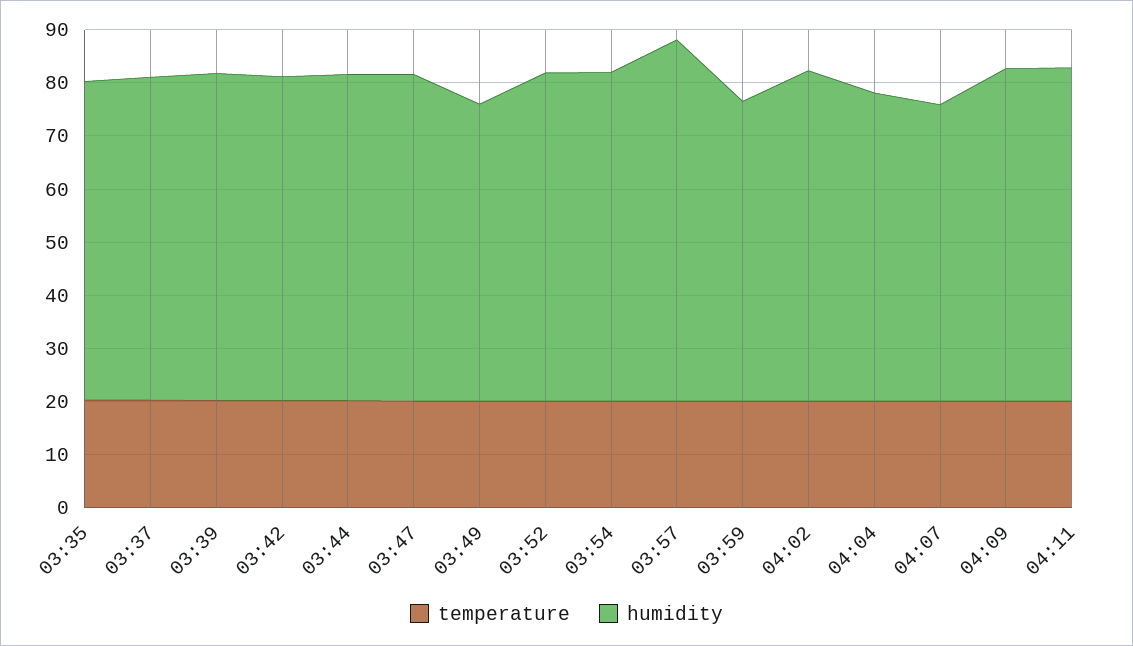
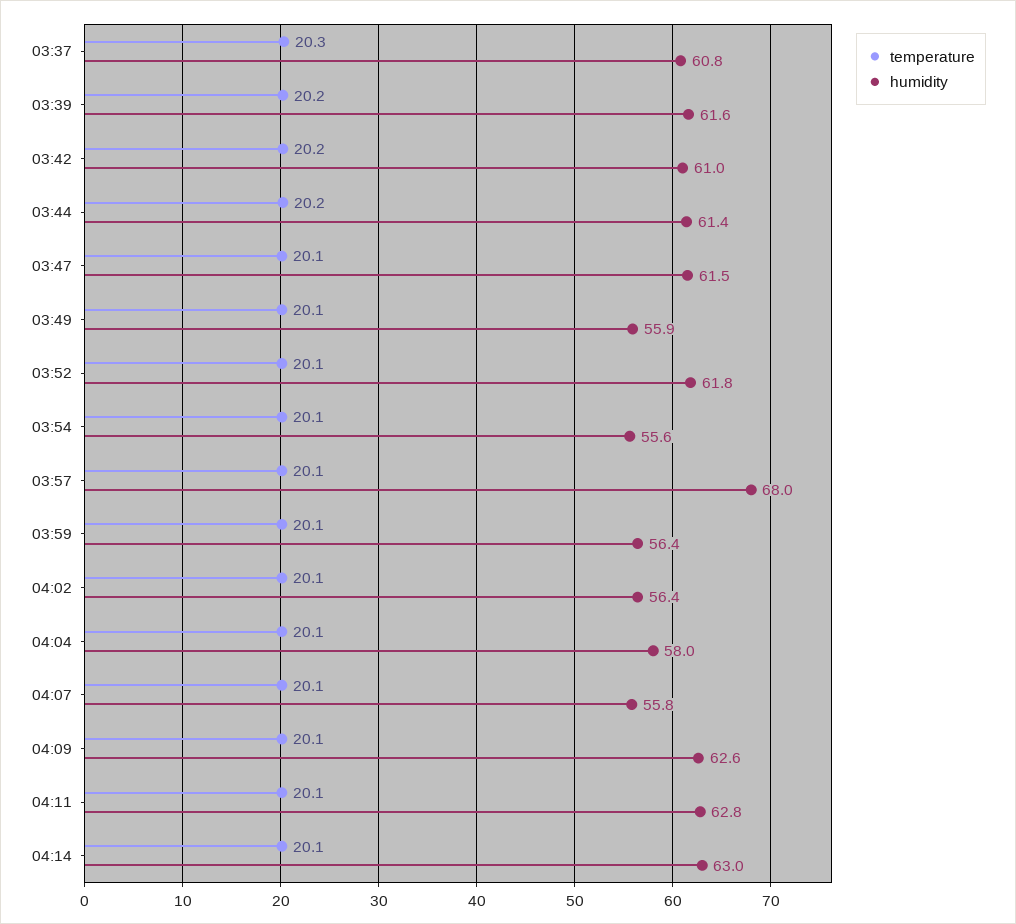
temperature, 03:35: 20 -> none
humidity, 03:35: 60 -> none
humidity, 03:54: 62 -> 55.6
humidity, 04:02: 62 -> 56.4
temperature, 04:14: none -> 20.1
humidity, 04:14: none -> 63

